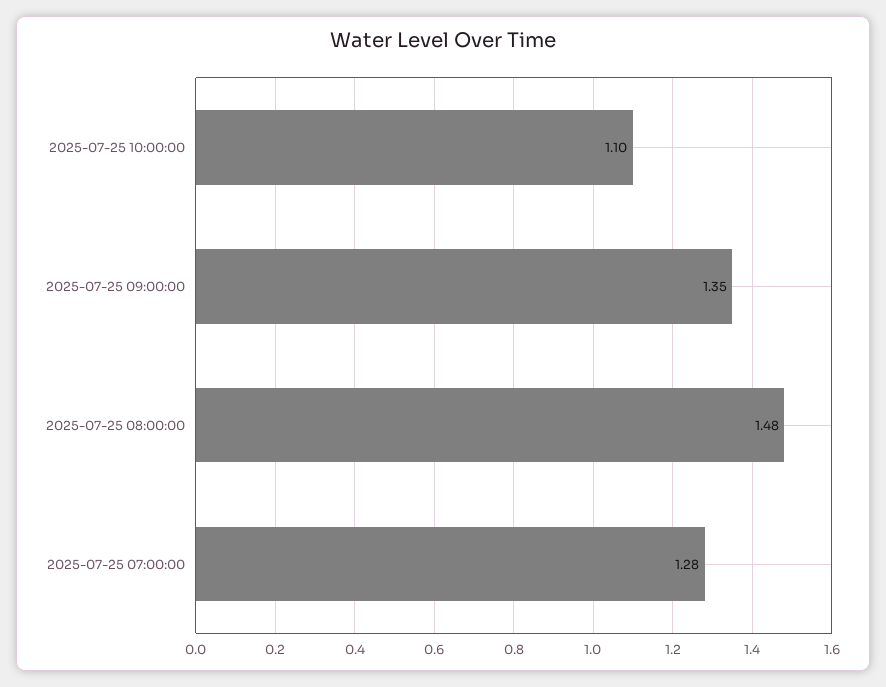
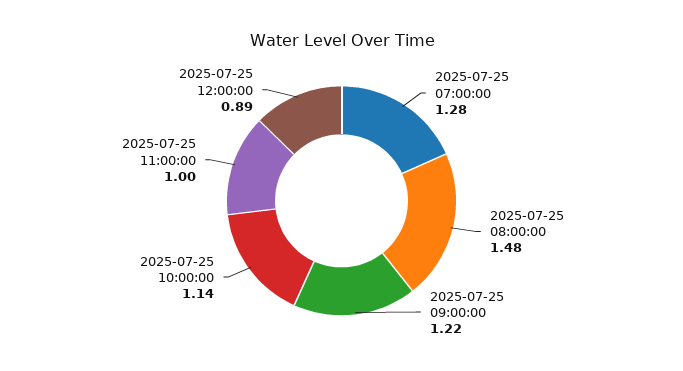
2025-07-25 10:00:00: 1.1 -> 1.14
2025-07-25 09:00:00: 1.35 -> 1.22
2025-07-25 11:00:00: none -> 1
2025-07-25 12:00:00: none -> 0.89

